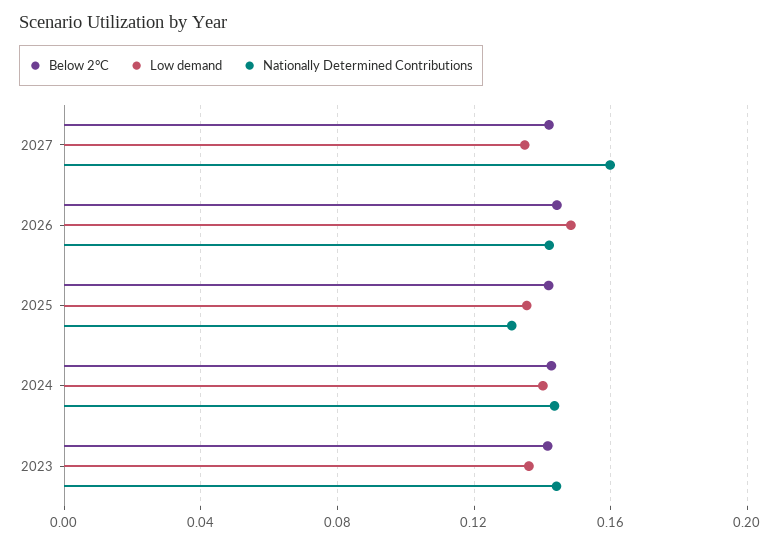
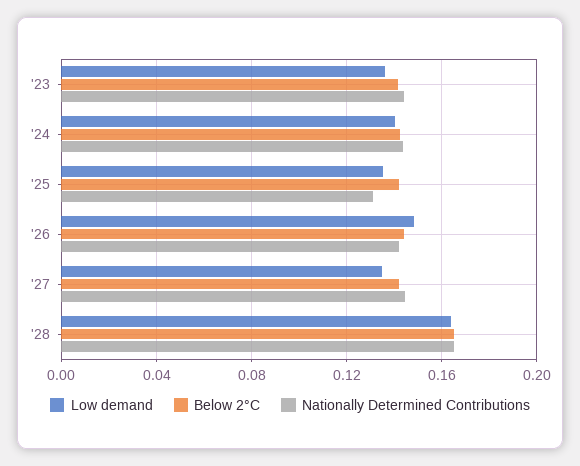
Nationally Determined Contributions, 2027: 0.16 -> 0.145
Low demand, '28: none -> 0.165
Below 2°C, '28: none -> 0.165
Nationally Determined Contributions, '28: none -> 0.165

